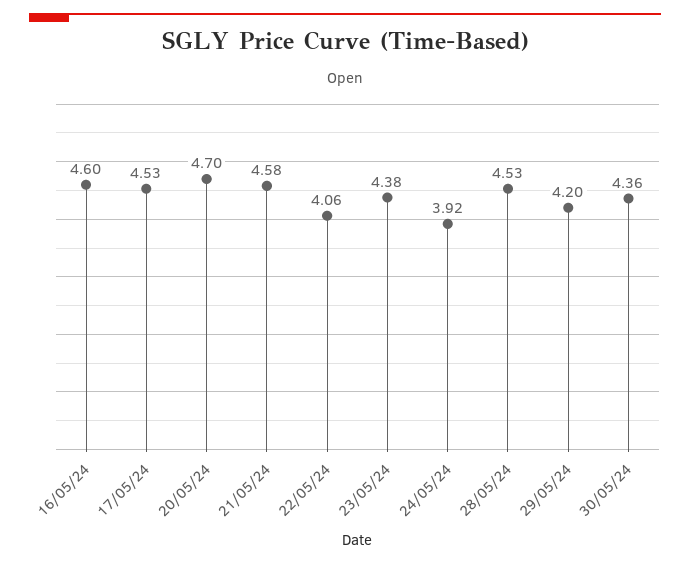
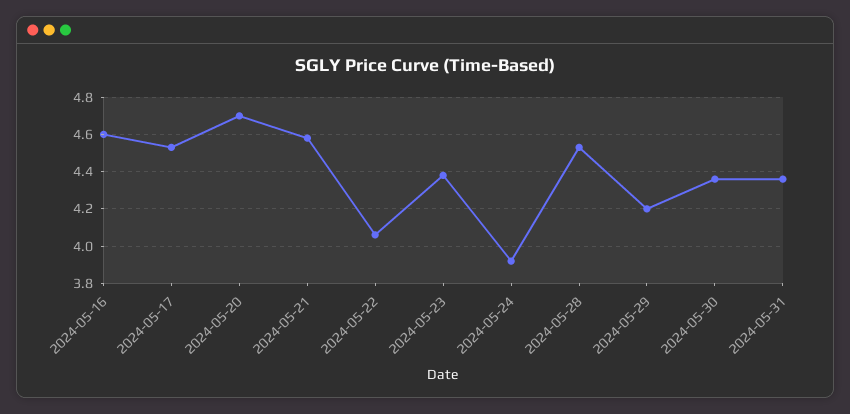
2024-05-31: none -> 4.35

